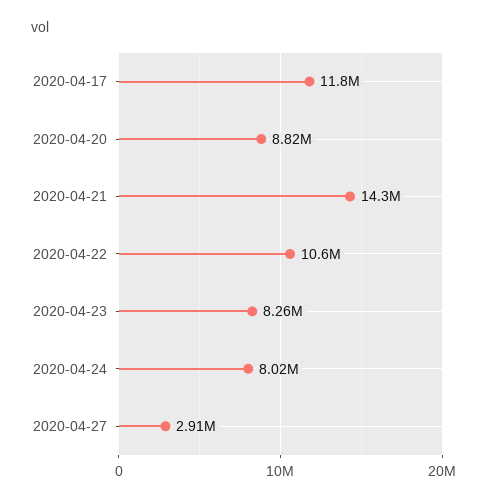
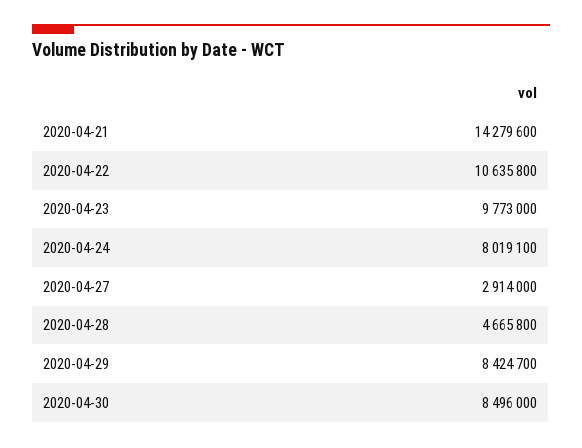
2020-04-17: 11800000 -> none
2020-04-20: 8820000 -> none
2020-04-23: 8260000 -> 9773000
2020-04-28: none -> 4665800
2020-04-29: none -> 8424700
2020-04-30: none -> 8496000

